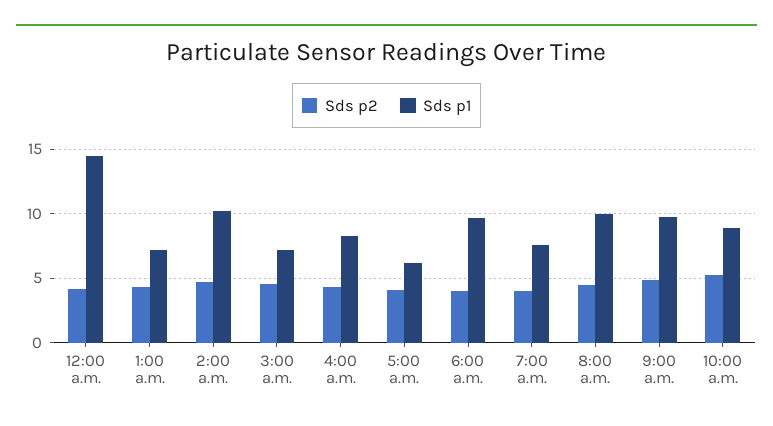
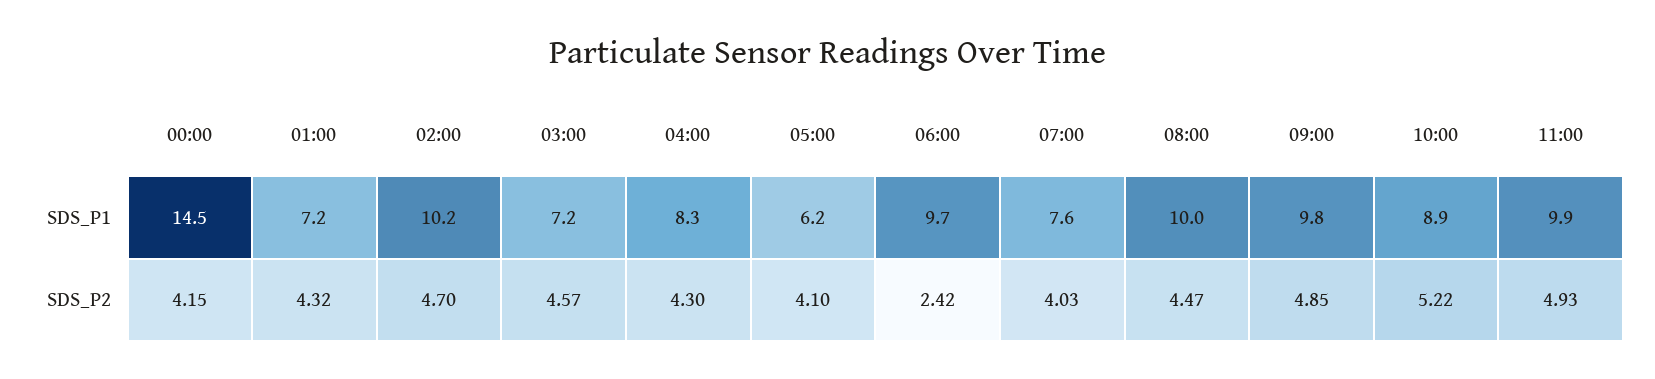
Sds p2, 6:00 a.m.: 4 -> 2.42
Sds p1, 11:00: none -> 9.9
Sds p2, 11:00: none -> 4.93

